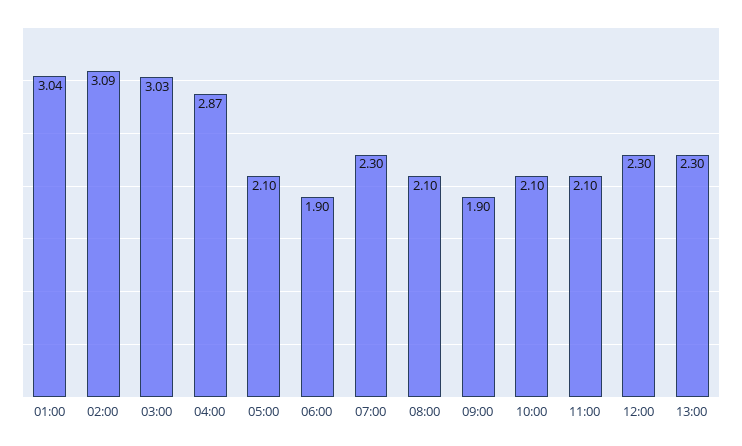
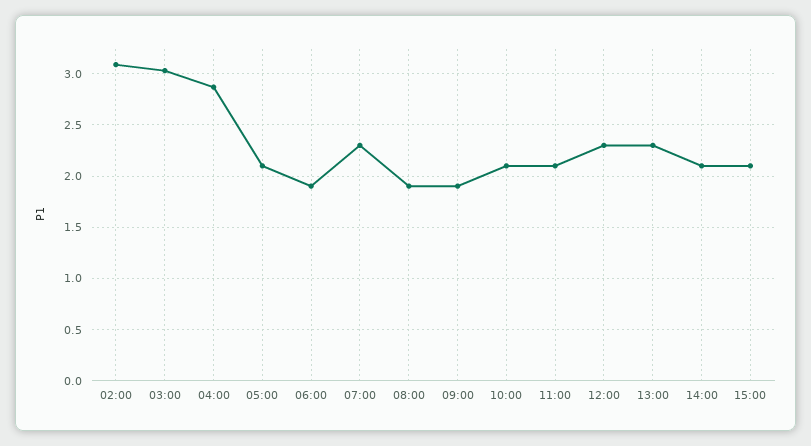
01:00: 3.04 -> none
08:00: 2.1 -> 1.9
14:00: none -> 2.1
15:00: none -> 2.1

